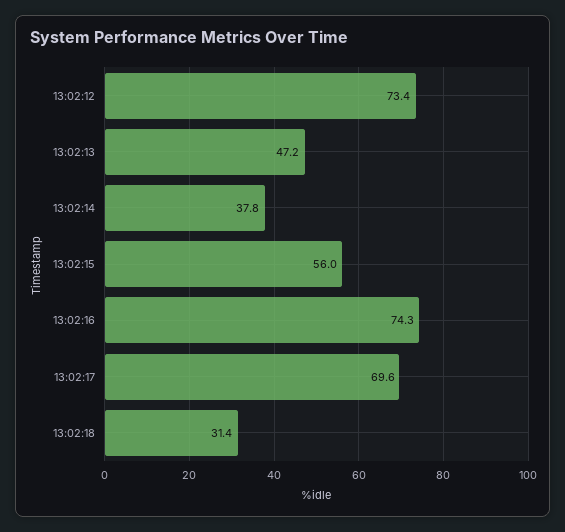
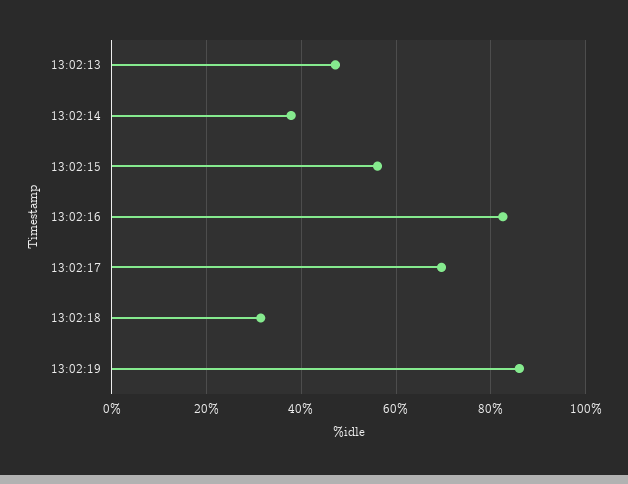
13:02:12: 73.4 -> none
13:02:16: 74.3 -> 82
13:02:19: none -> 86

